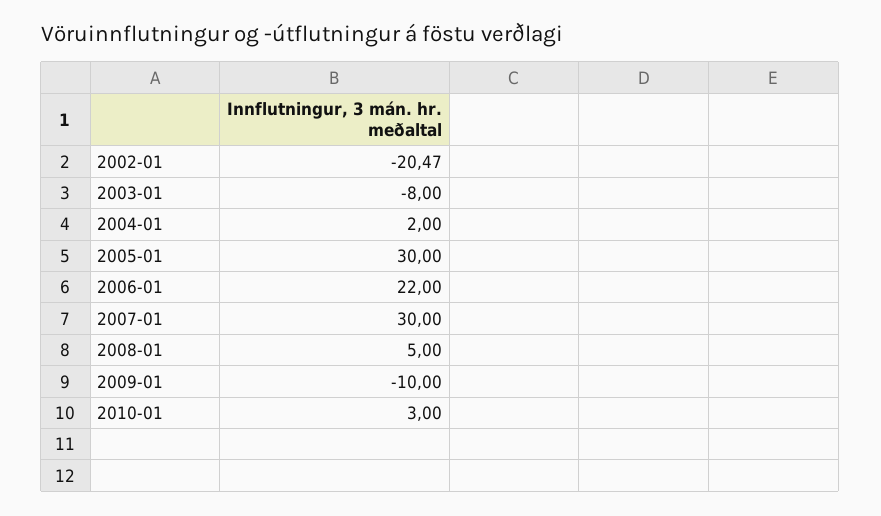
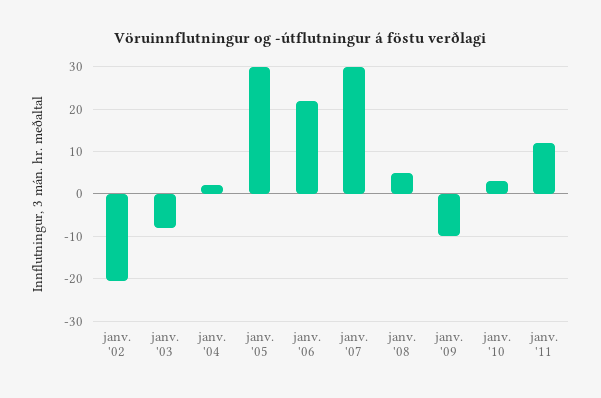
janv. '11: none -> 12

